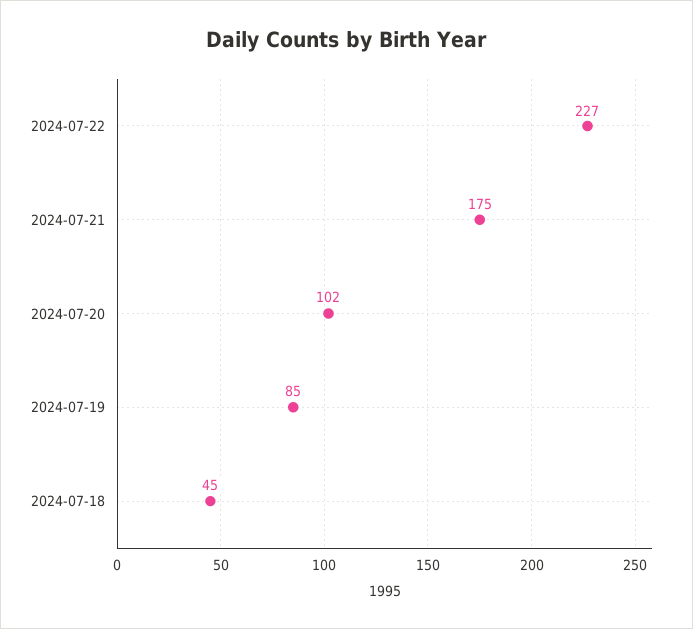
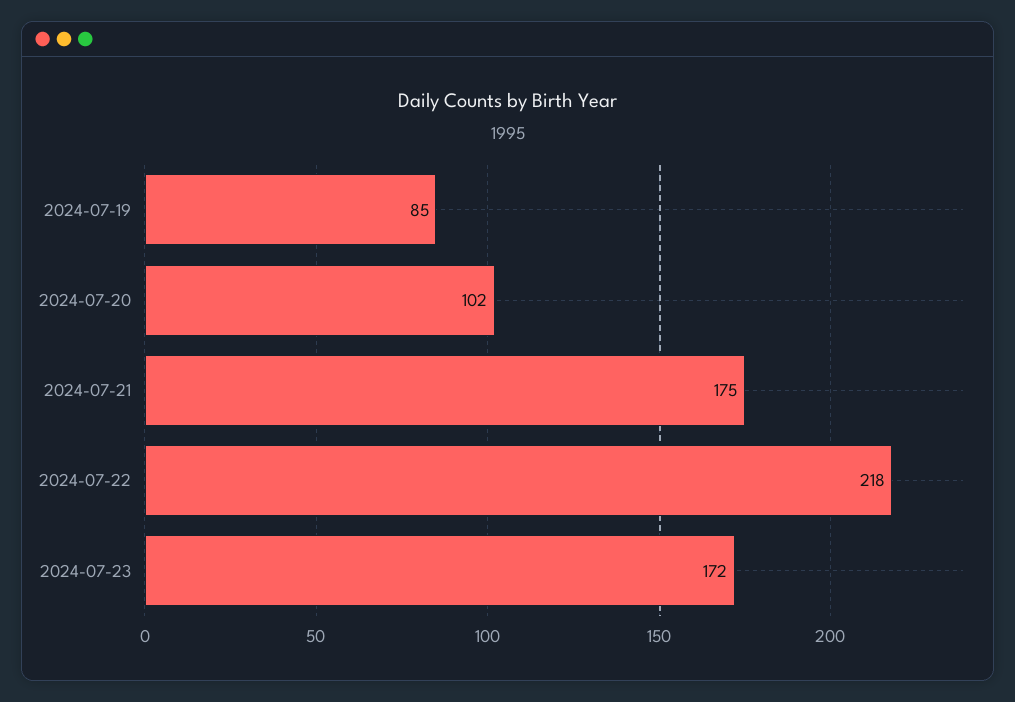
2024-07-22: 227 -> 218
2024-07-18: 45 -> none
2024-07-23: none -> 172

